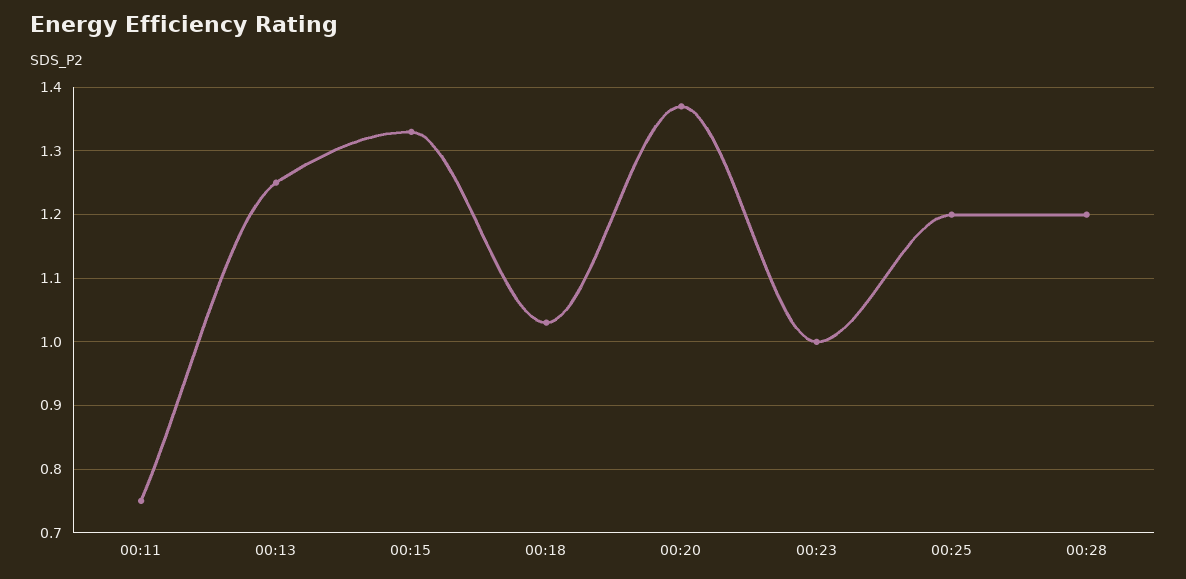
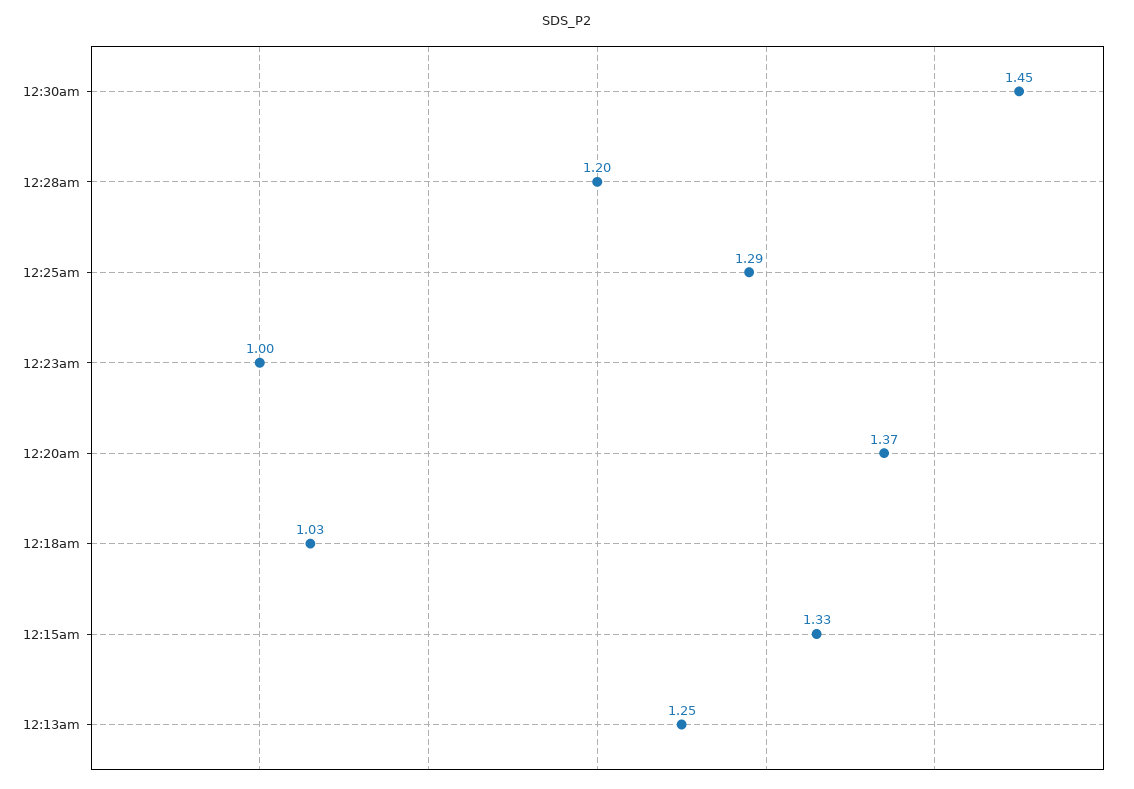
00:11: 0.75 -> none
00:25: 1.2 -> 1.29
12:30am: none -> 1.45

